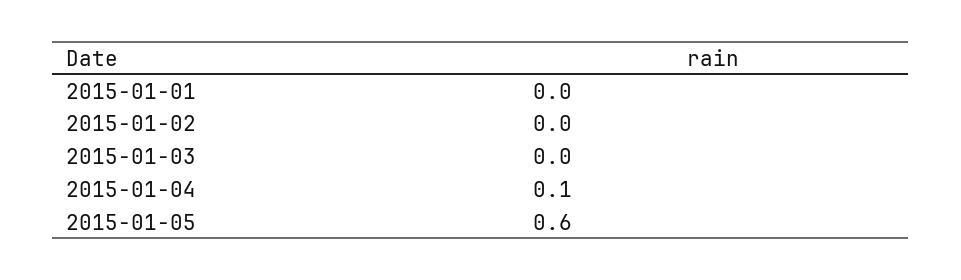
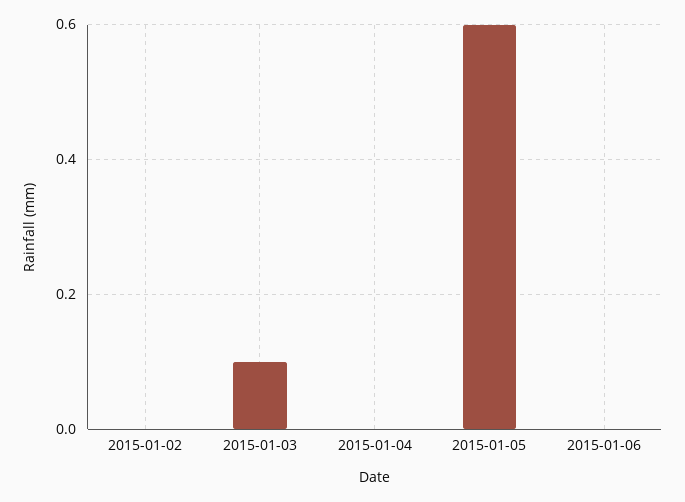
2015-01-01: 0 -> none
2015-01-03: 0 -> 0.1
2015-01-04: 0.1 -> 0
2015-01-06: none -> 0

